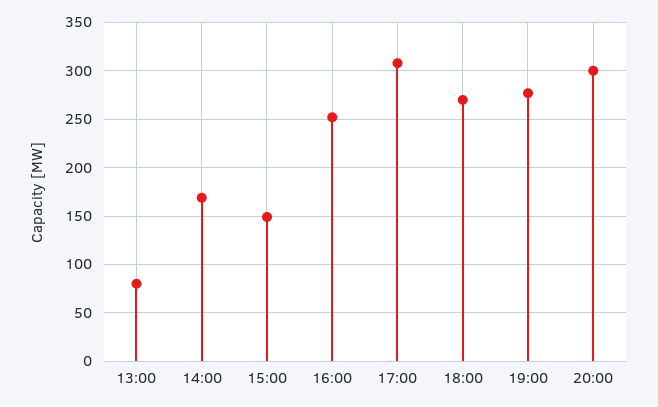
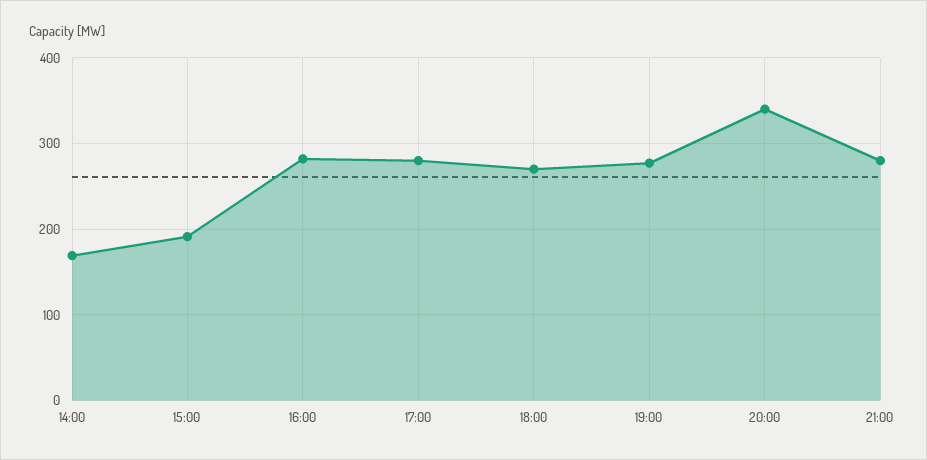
13:00: 80 -> none
15:00: 150 -> 190
16:00: 250 -> 280
17:00: 310 -> 280
20:00: 300 -> 340
21:00: none -> 280

